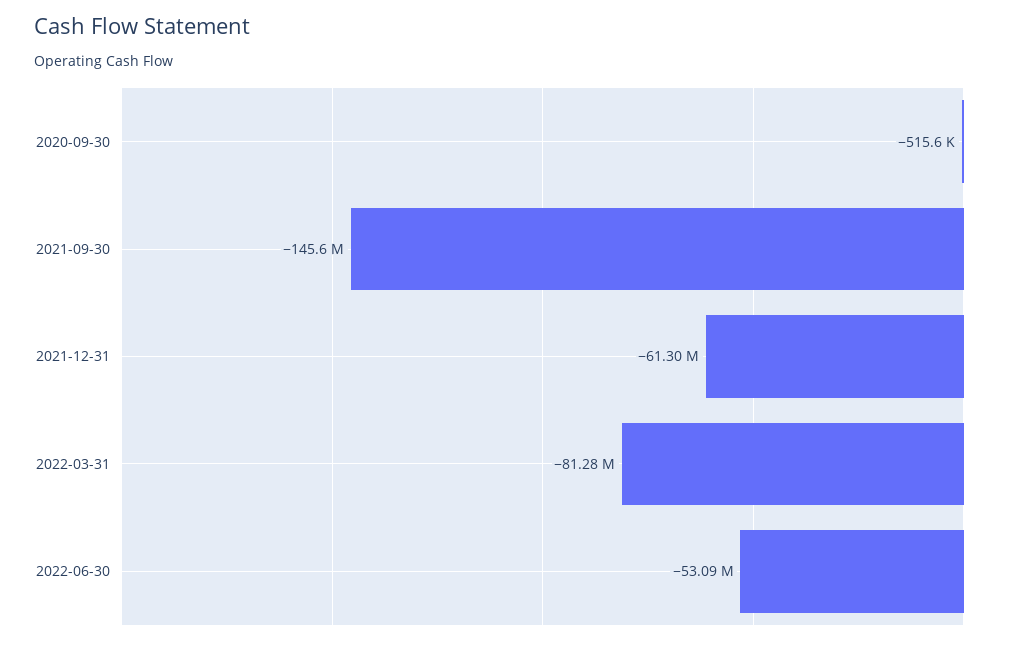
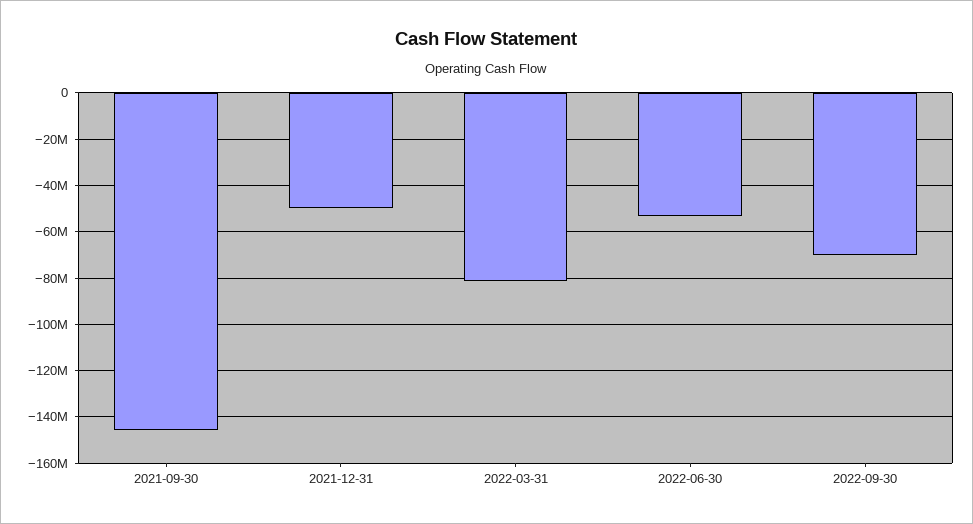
2020-09-30: -515600 -> none
2021-12-31: -61300000 -> -50000000
2022-09-30: none -> -70000000

